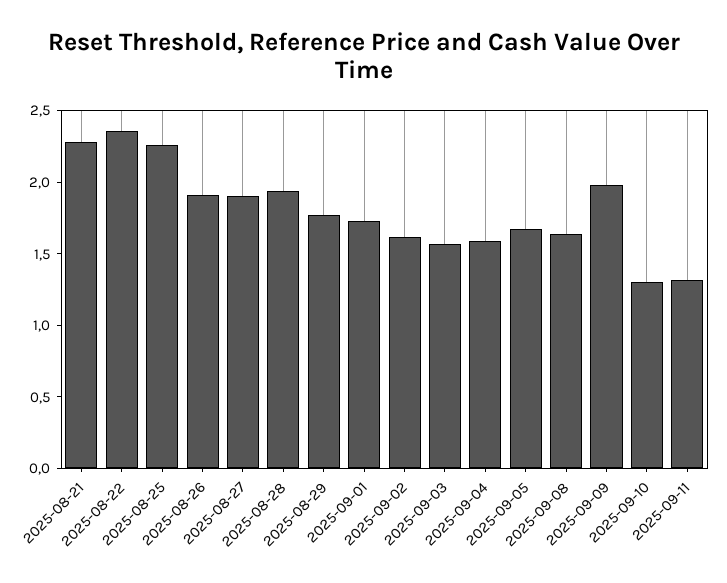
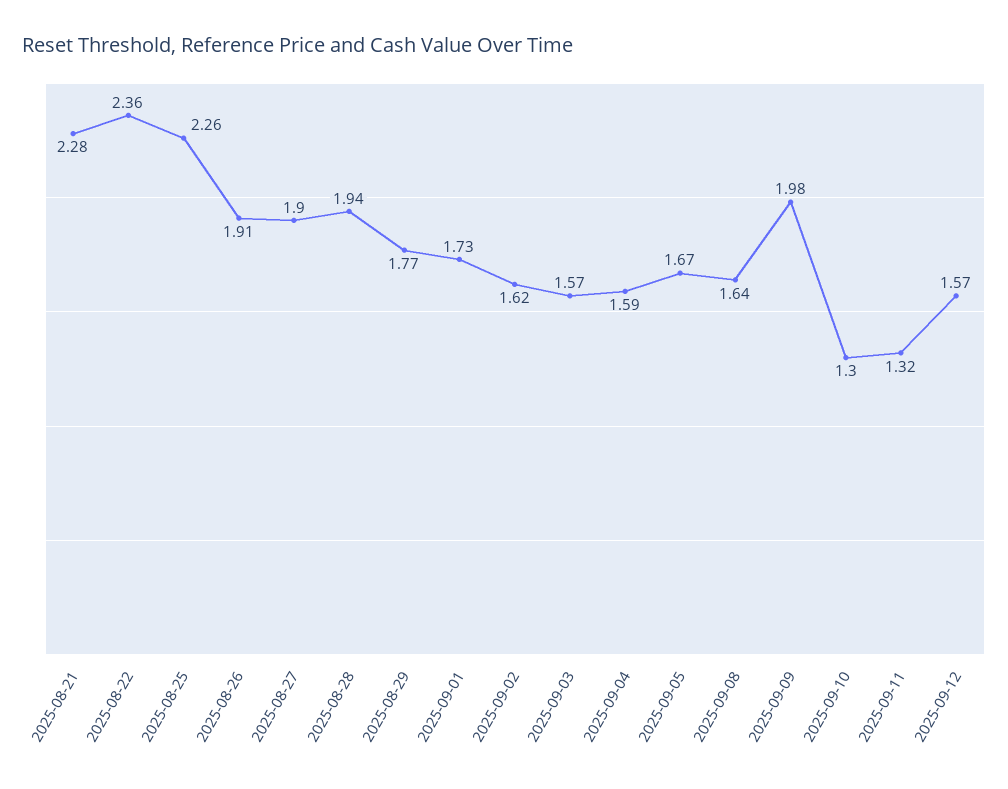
2025-09-12: none -> 1.57

